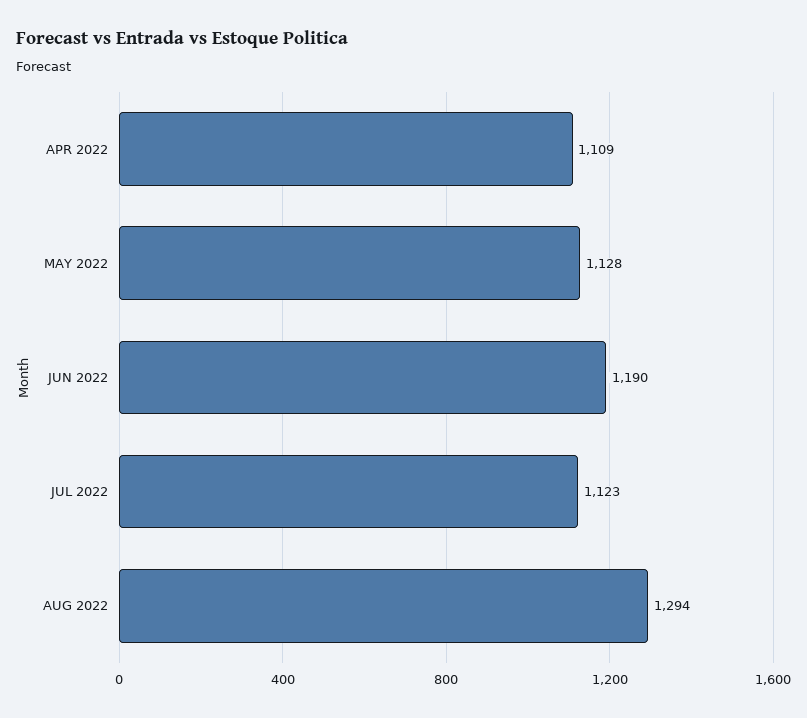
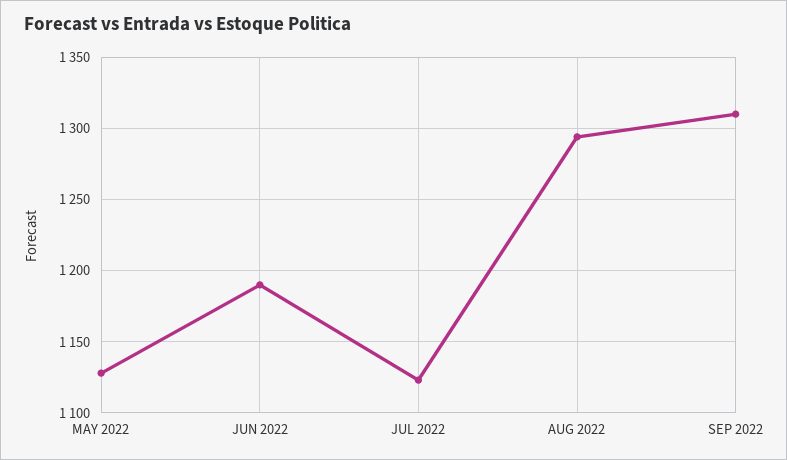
APR 2022: 1109 -> none
SEP 2022: none -> 1310

